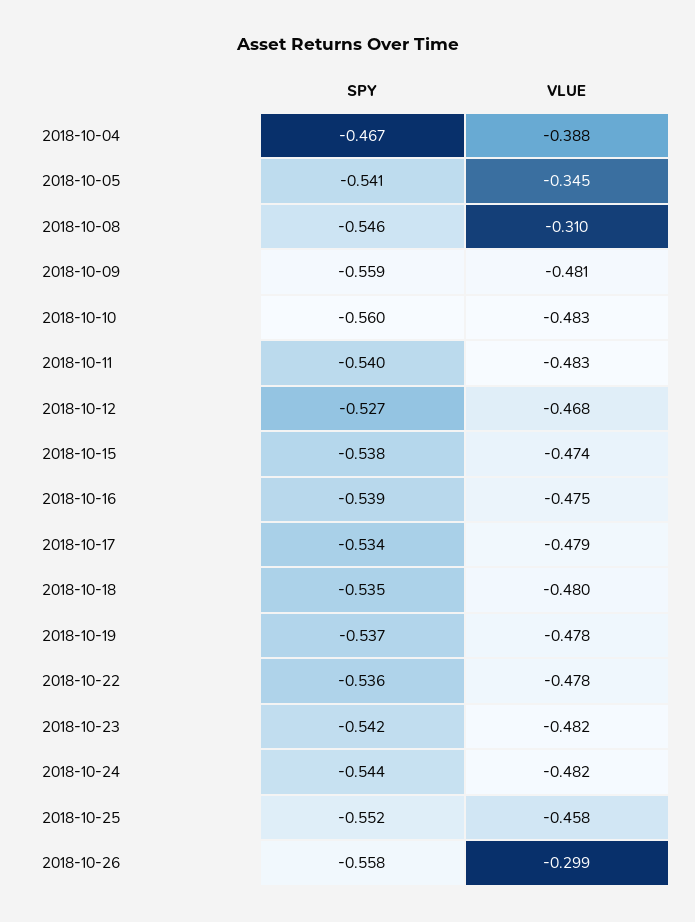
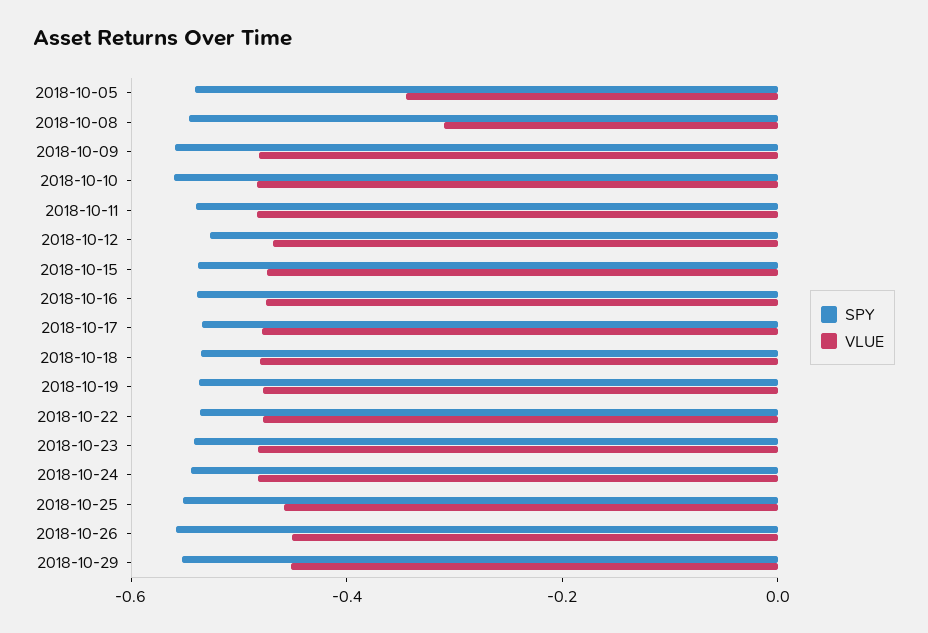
SPY, 2018-10-04: -0.467 -> none
VLUE, 2018-10-04: -0.388 -> none
VLUE, 2018-10-26: -0.299 -> -0.45
SPY, 2018-10-29: none -> -0.55
VLUE, 2018-10-29: none -> -0.45

